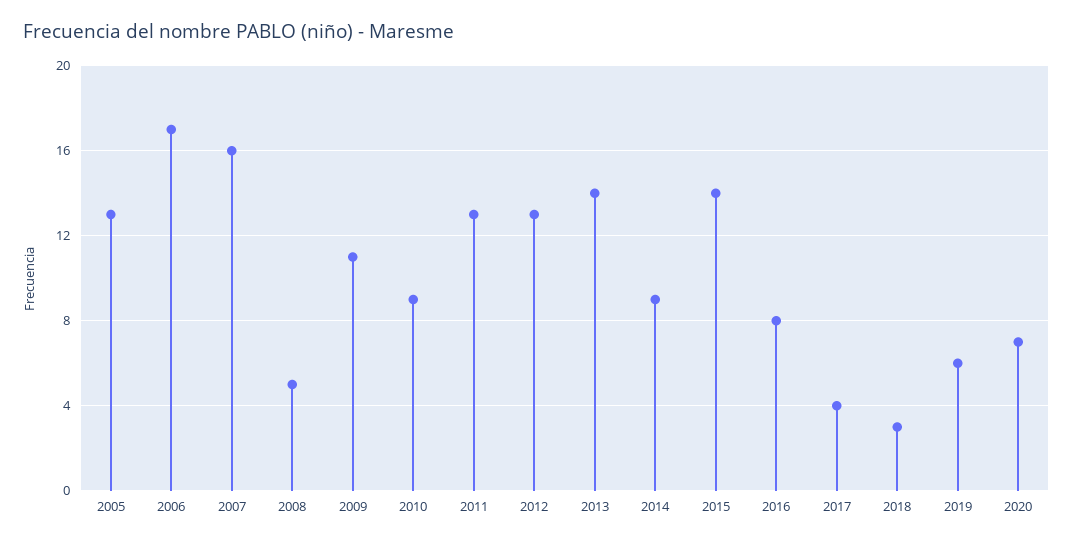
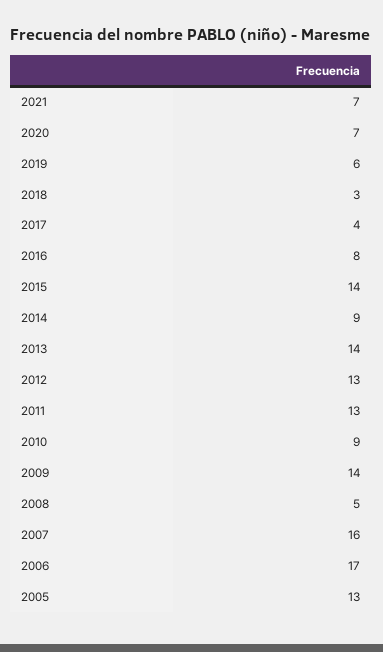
2009: 11 -> 14
2021: none -> 7

